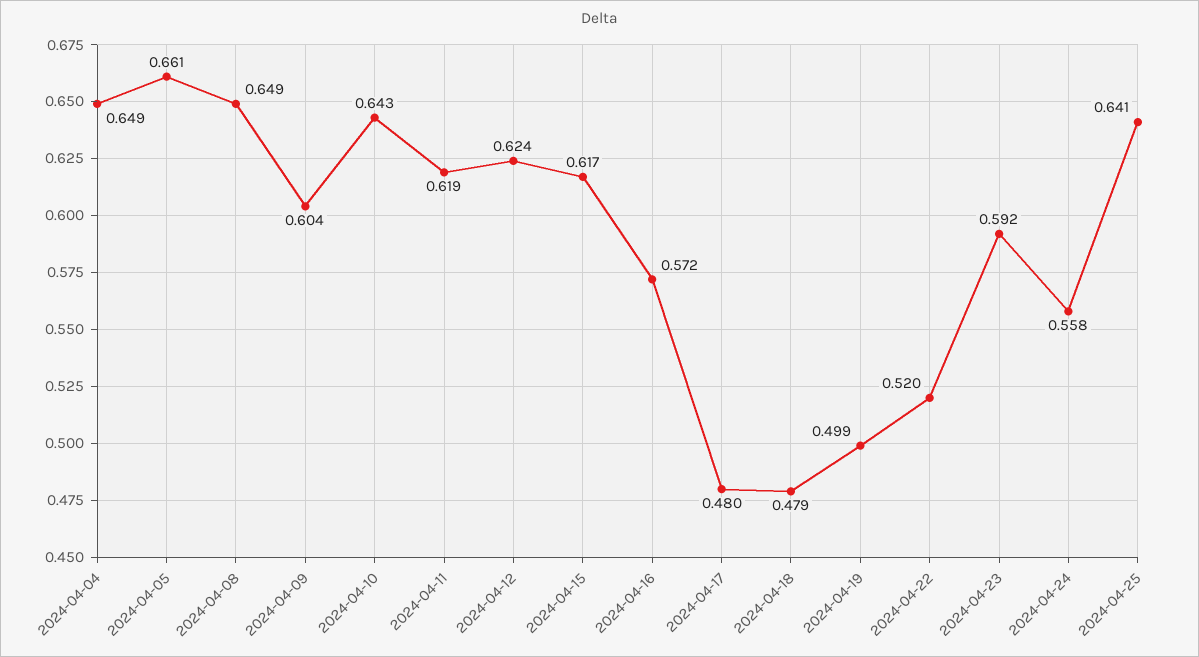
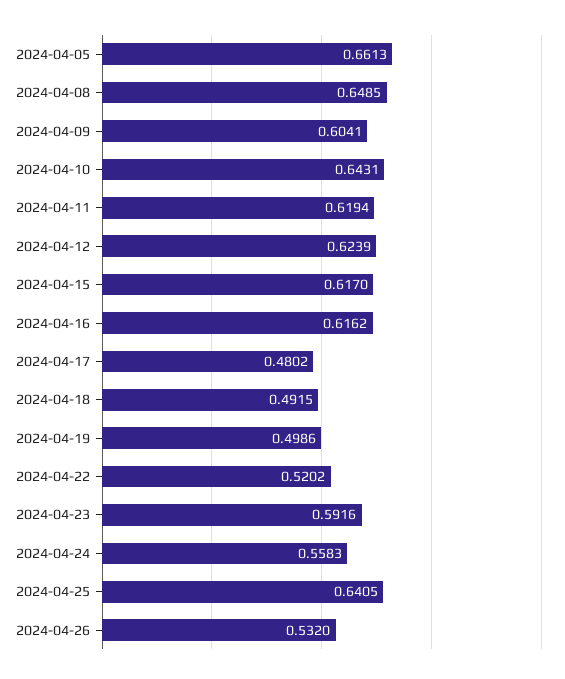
2024-04-04: 0.649 -> none
2024-04-16: 0.572 -> 0.6162
2024-04-18: 0.479 -> 0.4915
2024-04-26: none -> 0.532

